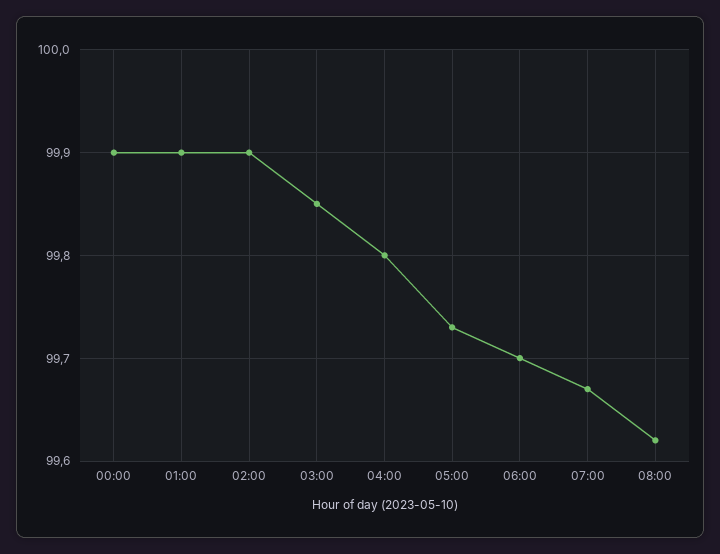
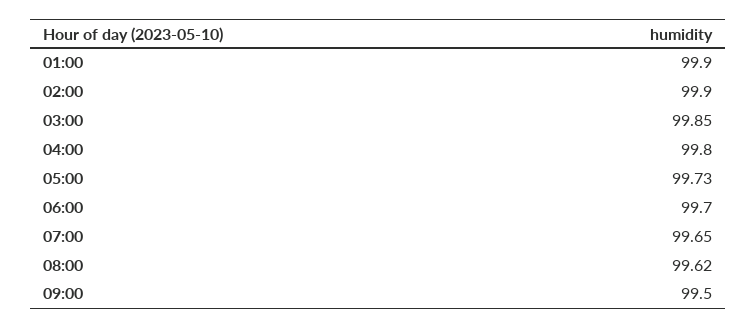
00:00: 99.9 -> none
07:00: 99.67 -> 99.65
09:00: none -> 99.5

